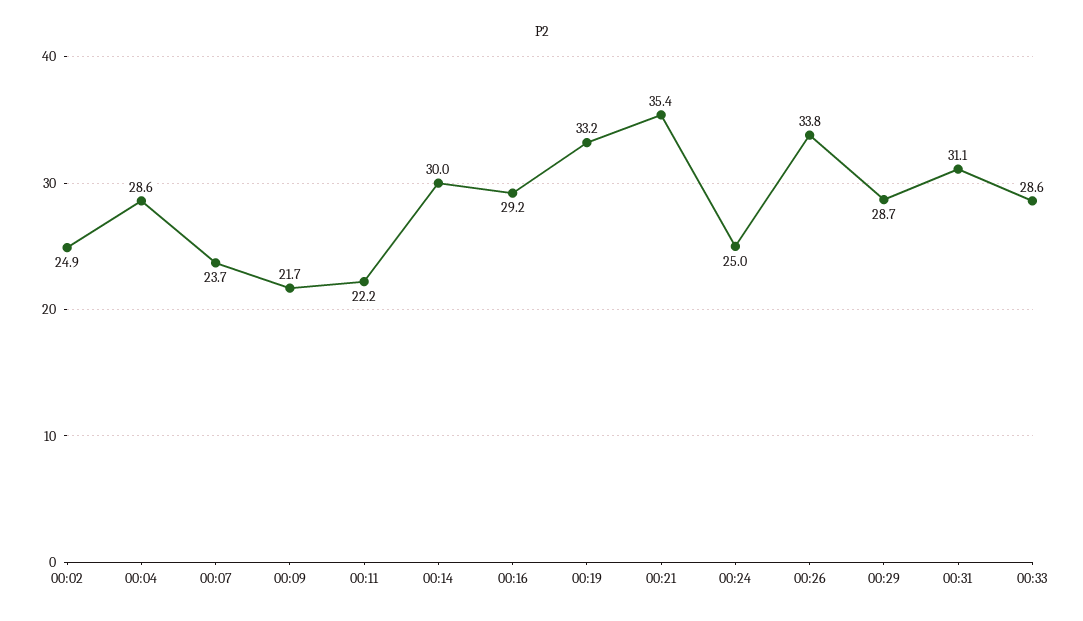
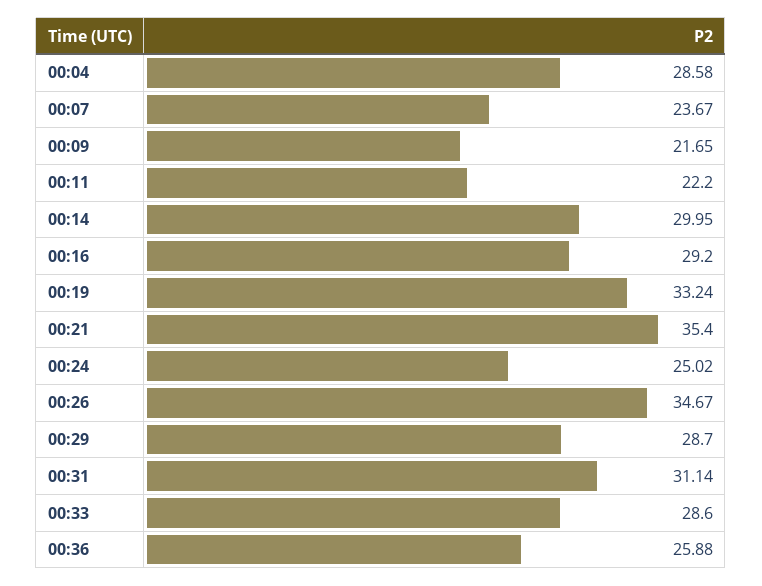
00:02: 24.9 -> none
00:26: 33.8 -> 34.67
00:36: none -> 25.88

